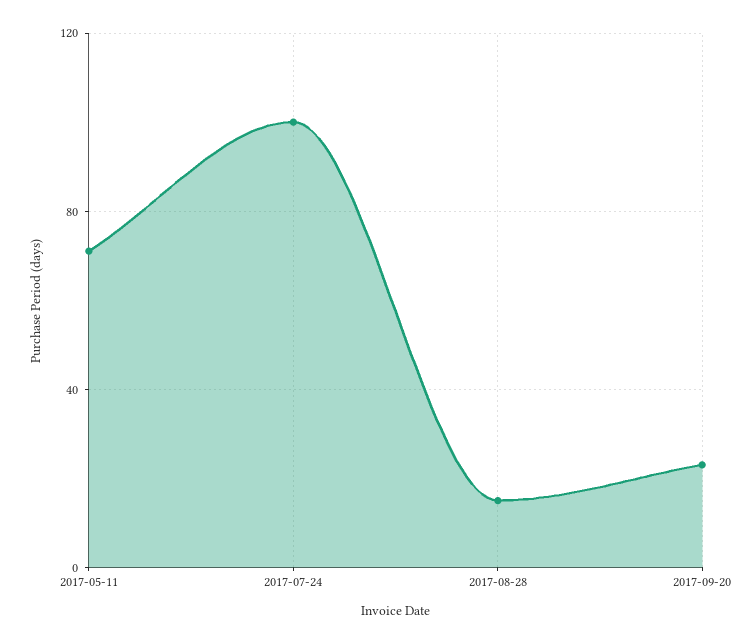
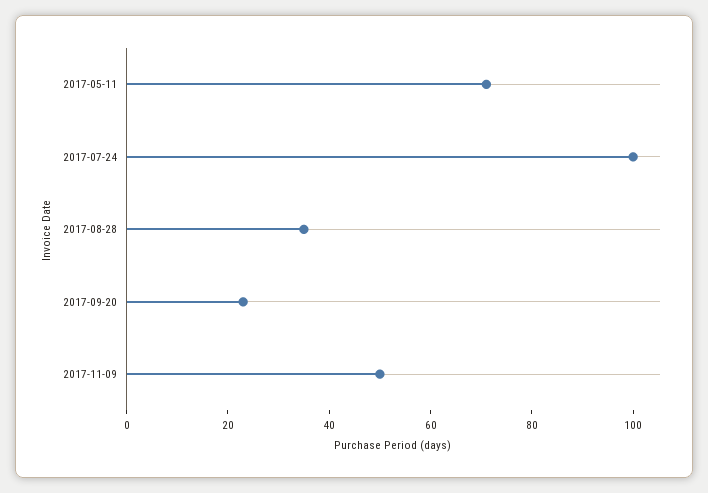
2017-08-28: 15 -> 35
2017-11-09: none -> 50

